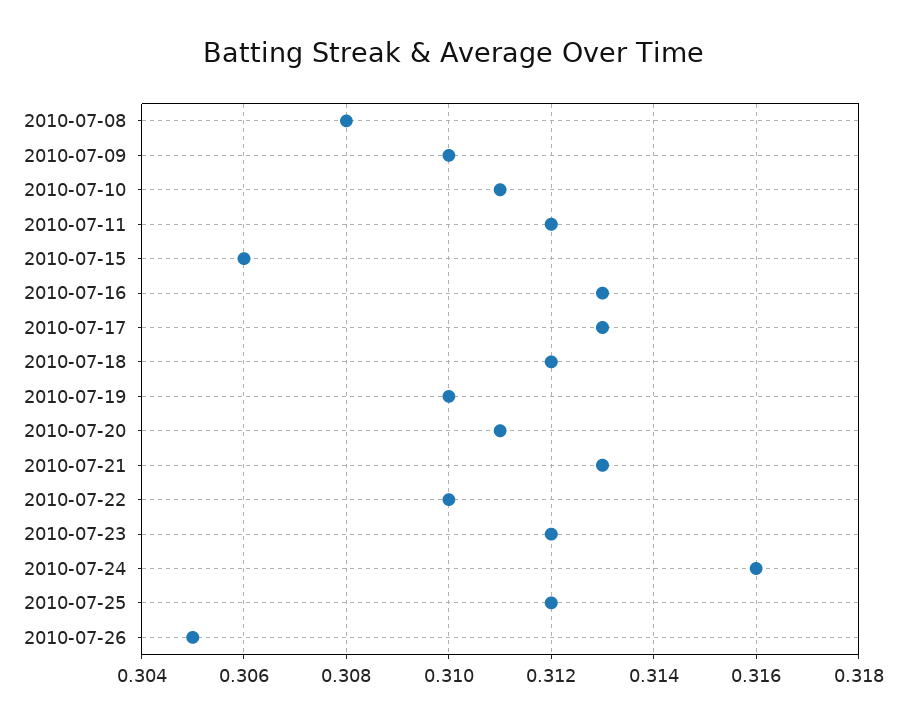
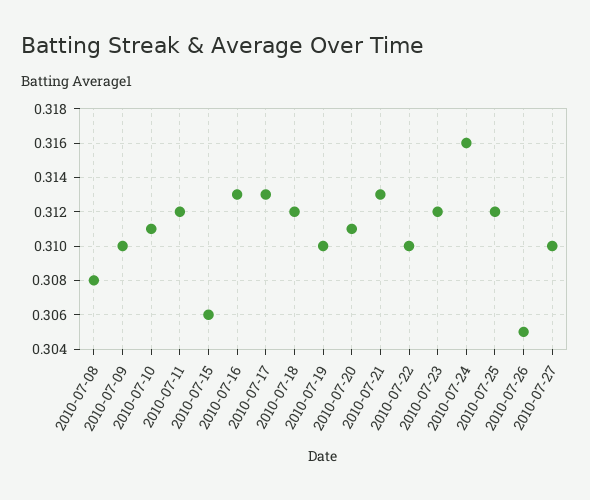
2010-07-27: none -> 0.31

